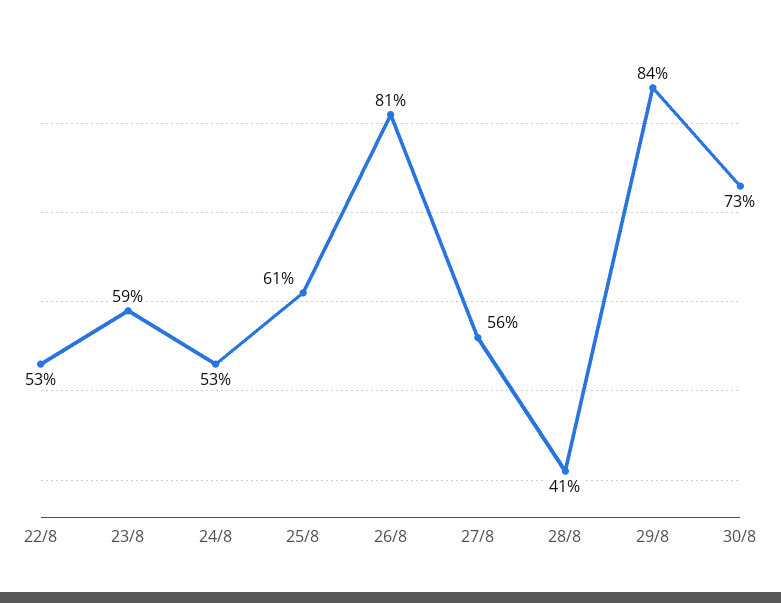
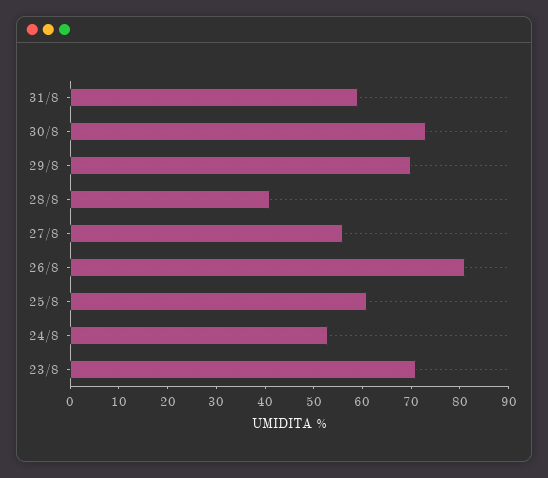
22/8: 53 -> none
23/8: 59 -> 70
29/8: 84 -> 70
31/8: none -> 60

